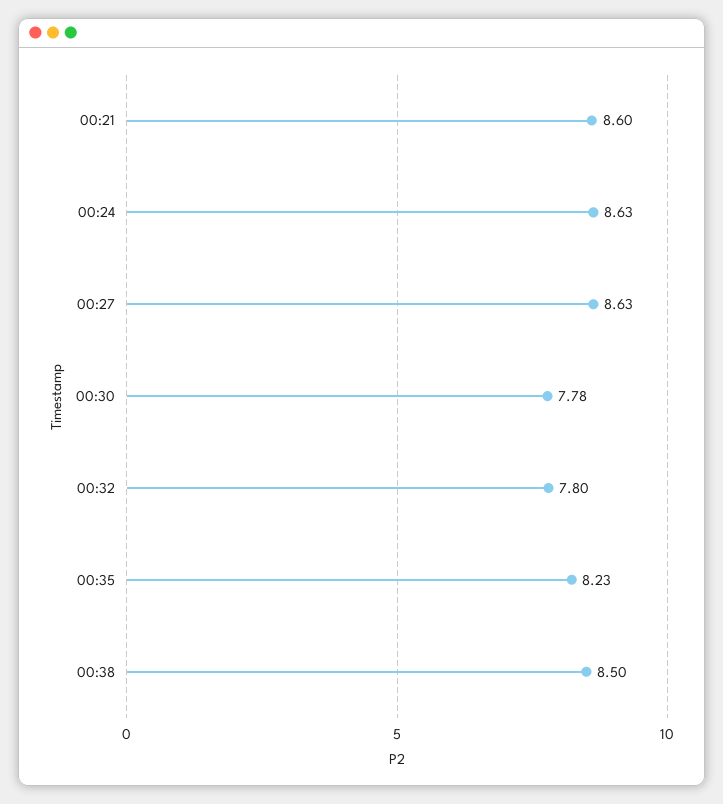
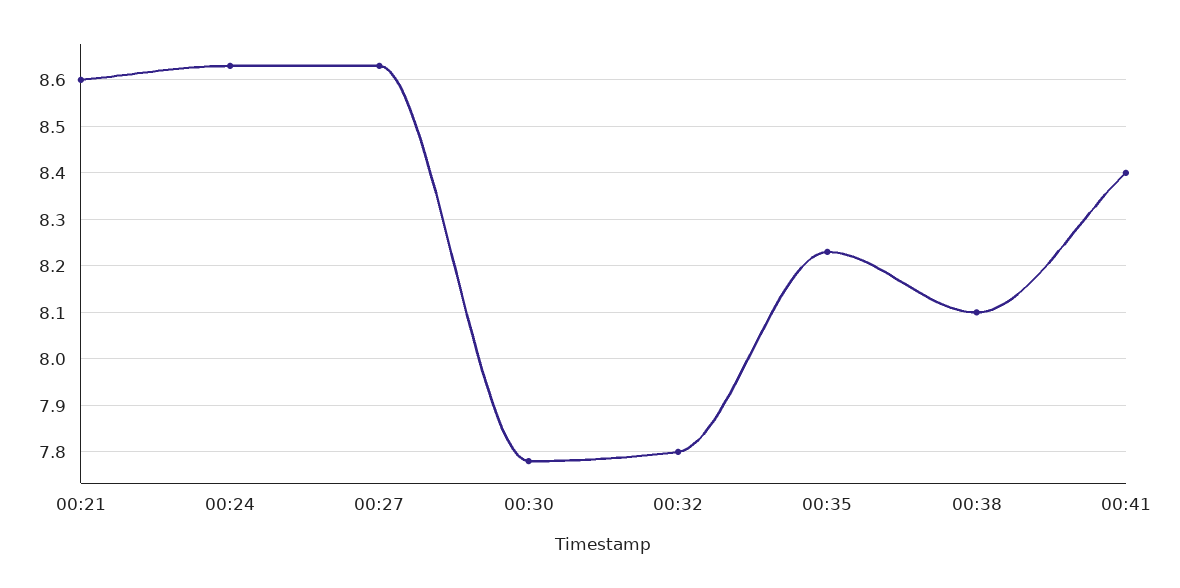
00:38: 8.5 -> 8.1
00:41: none -> 8.4

